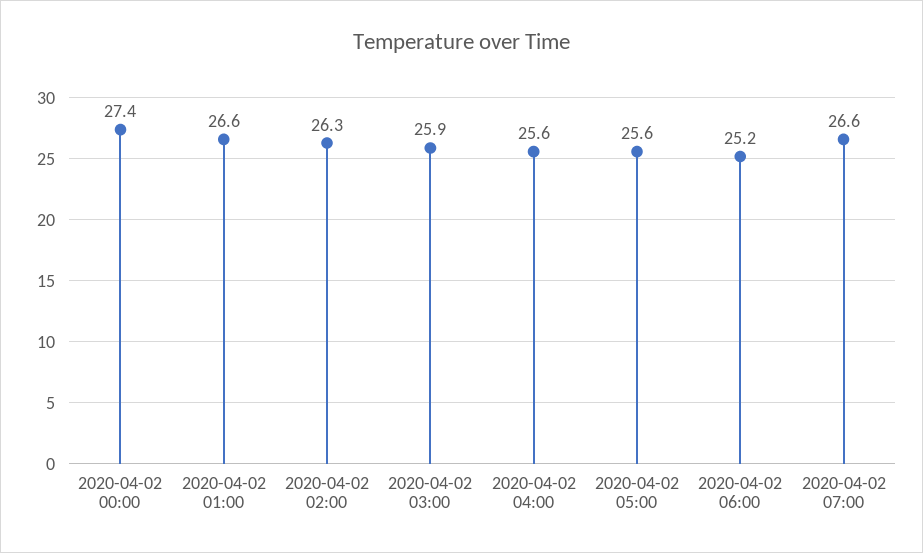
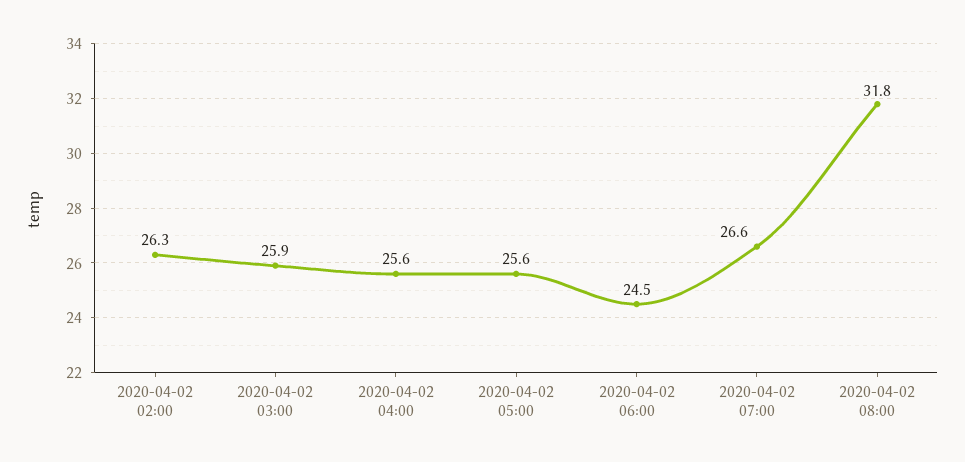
2020-04-02 00:00: 27.4 -> none
2020-04-02 01:00: 26.6 -> none
2020-04-02 06:00: 25.2 -> 24.5
2020-04-02 08:00: none -> 31.8

